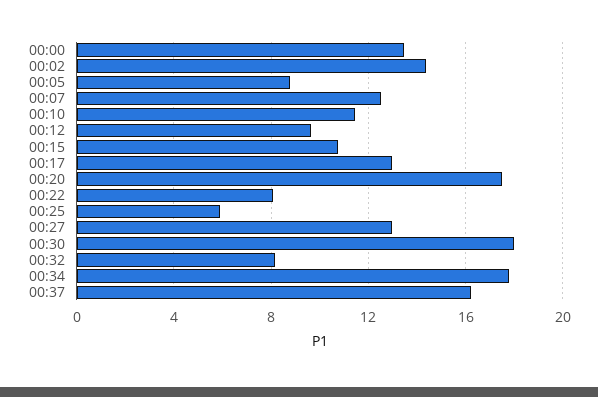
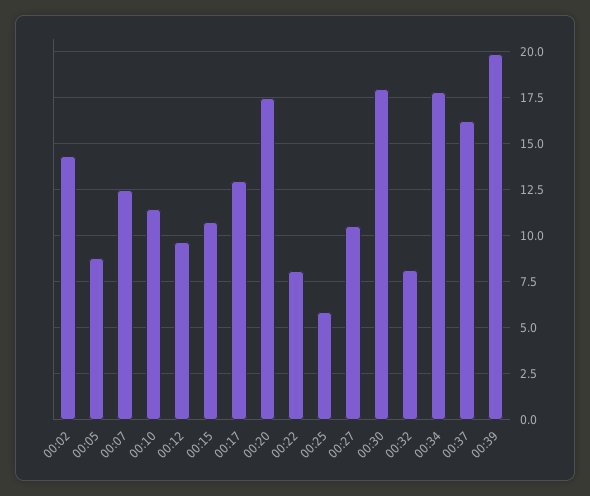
00:00: 13.5 -> none
00:27: 13 -> 10.5
00:39: none -> 20

